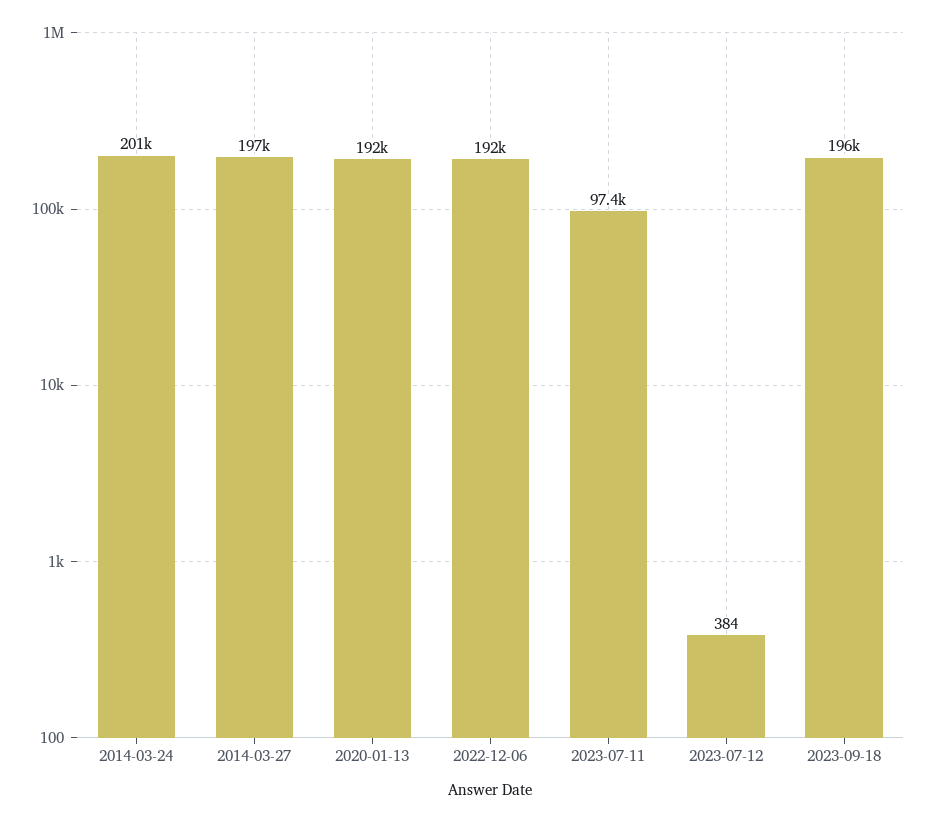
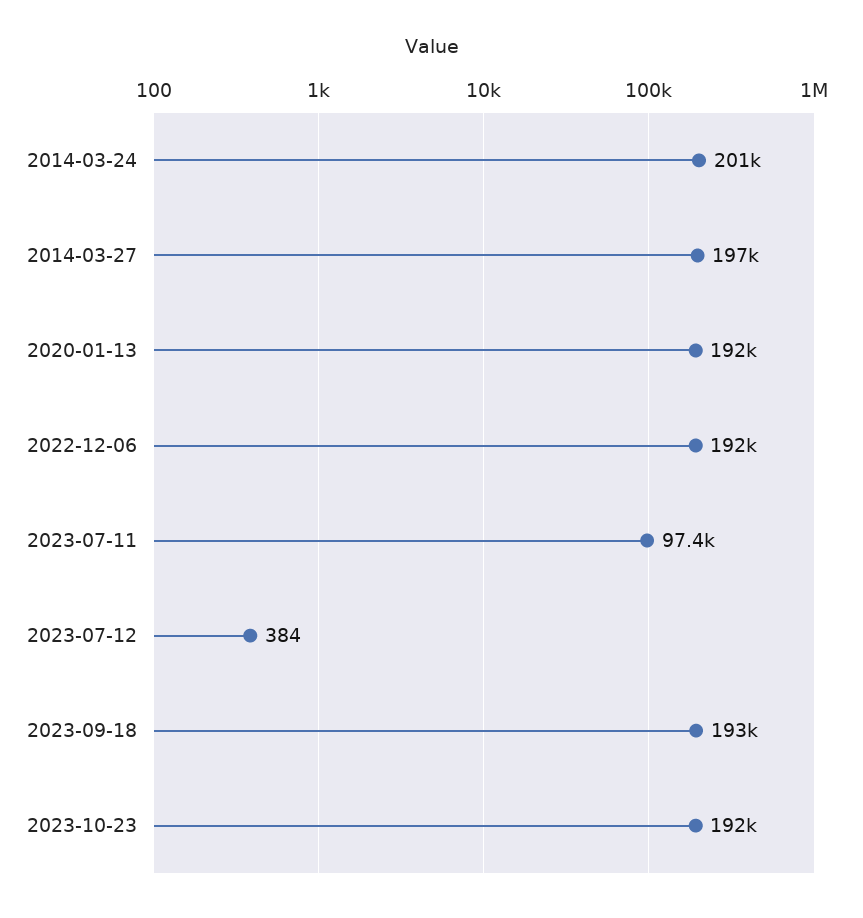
2023-09-18: 196000 -> 193000
2023-10-23: none -> 192000

